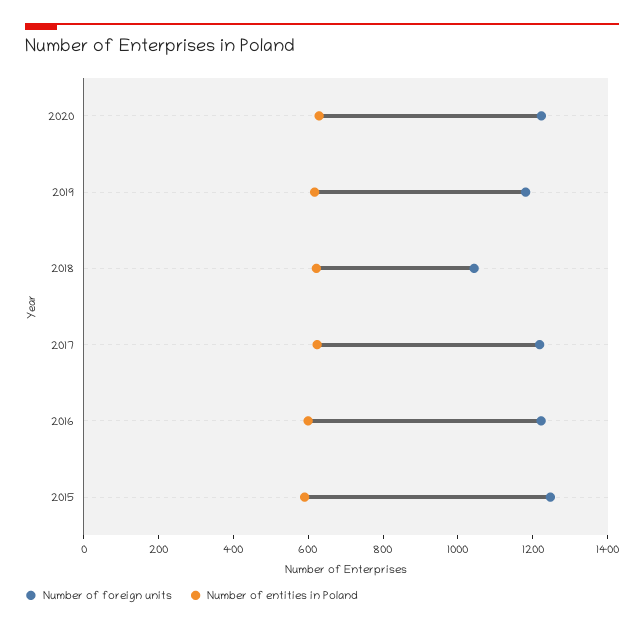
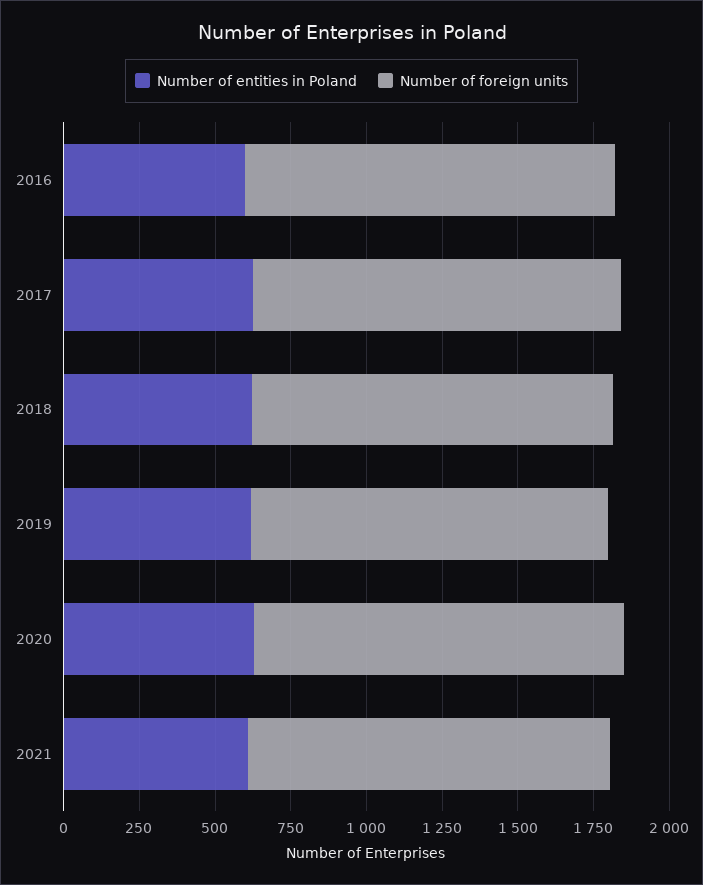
Number of foreign units, 2018: 1050 -> 1200
Number of foreign units, 2015: 1250 -> none
Number of entities in Poland, 2015: 600 -> none
Number of entities in Poland, 2021: none -> 600
Number of foreign units, 2021: none -> 1200

